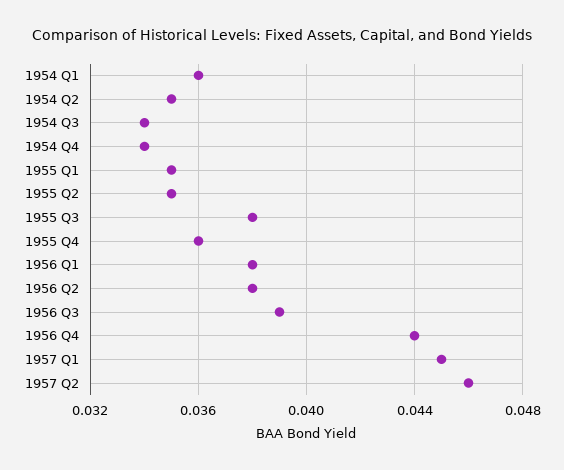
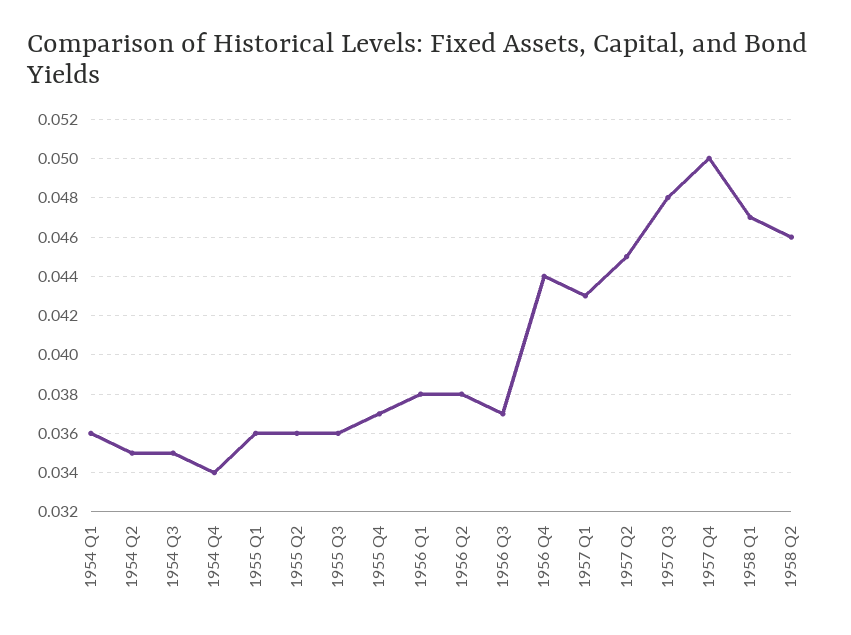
1954 Q3: 0.034 -> 0.035
1955 Q1: 0.035 -> 0.036
1955 Q2: 0.035 -> 0.036
1955 Q3: 0.038 -> 0.036
1955 Q4: 0.036 -> 0.037
1956 Q3: 0.039 -> 0.037
1957 Q1: 0.045 -> 0.043
1957 Q2: 0.046 -> 0.045
1957 Q3: none -> 0.048
1957 Q4: none -> 0.05
1958 Q1: none -> 0.047
1958 Q2: none -> 0.046

